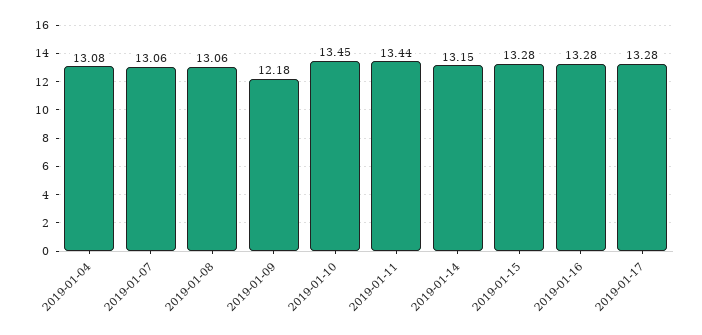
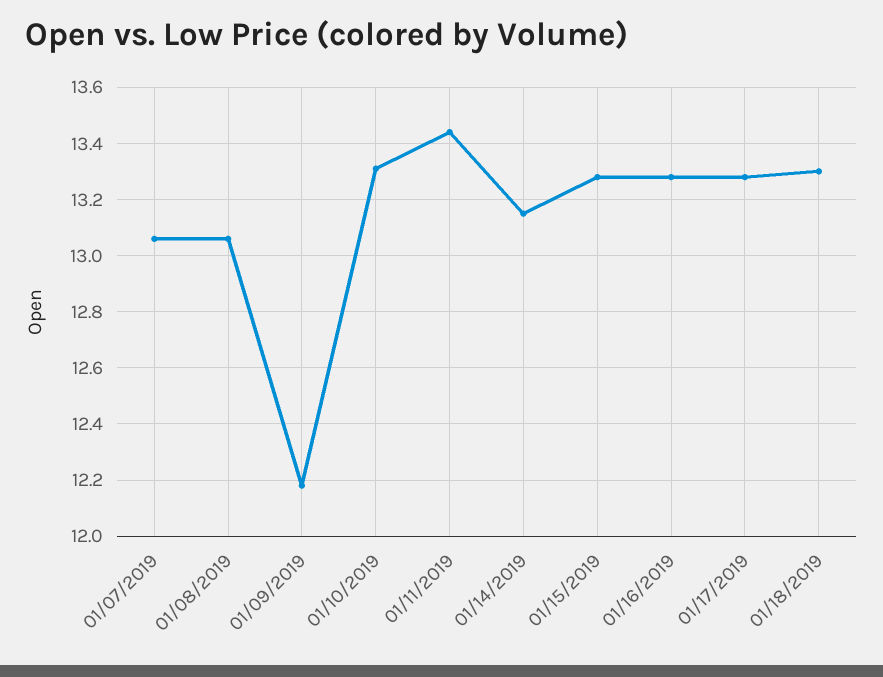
2019-01-04: 13.08 -> none
2019-01-10: 13.45 -> 13.3
01/18/2019: none -> 13.3

